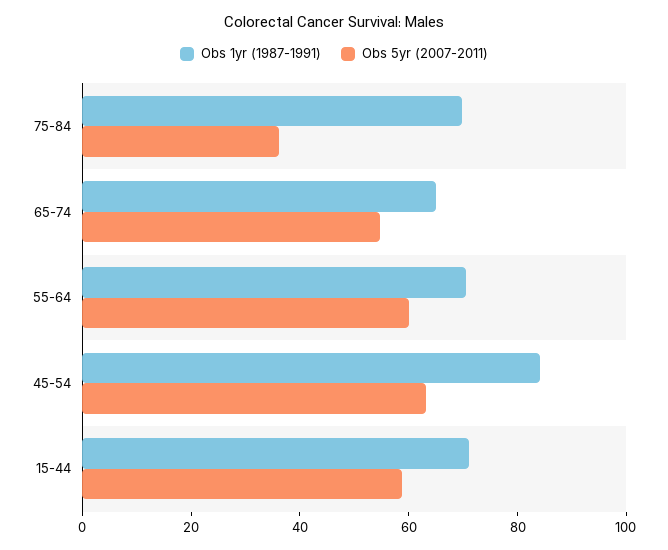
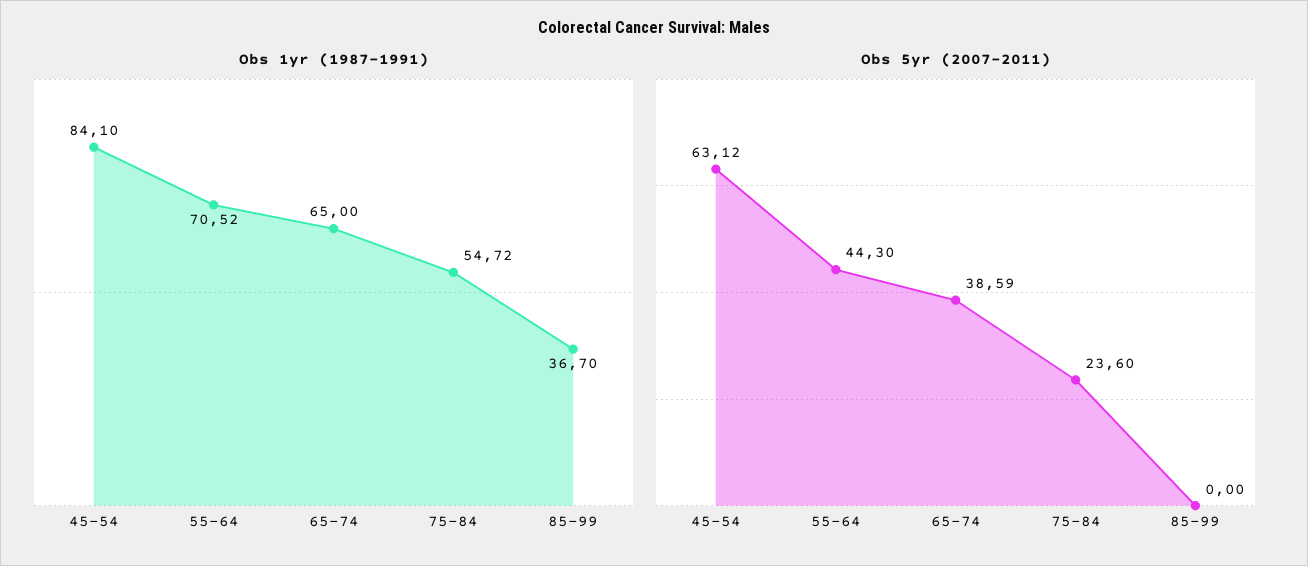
Obs 1yr (1987-1991), 75-84: 70 -> 54.72
Obs 5yr (2007-2011), 75-84: 35 -> 23.6
Obs 5yr (2007-2011), 65-74: 55 -> 38.59
Obs 5yr (2007-2011), 55-64: 60 -> 44.3
Obs 1yr (1987-1991), 15-44: 70 -> none
Obs 5yr (2007-2011), 15-44: 60 -> none
Obs 1yr (1987-1991), 85-99: none -> 36.7
Obs 5yr (2007-2011), 85-99: none -> 0

